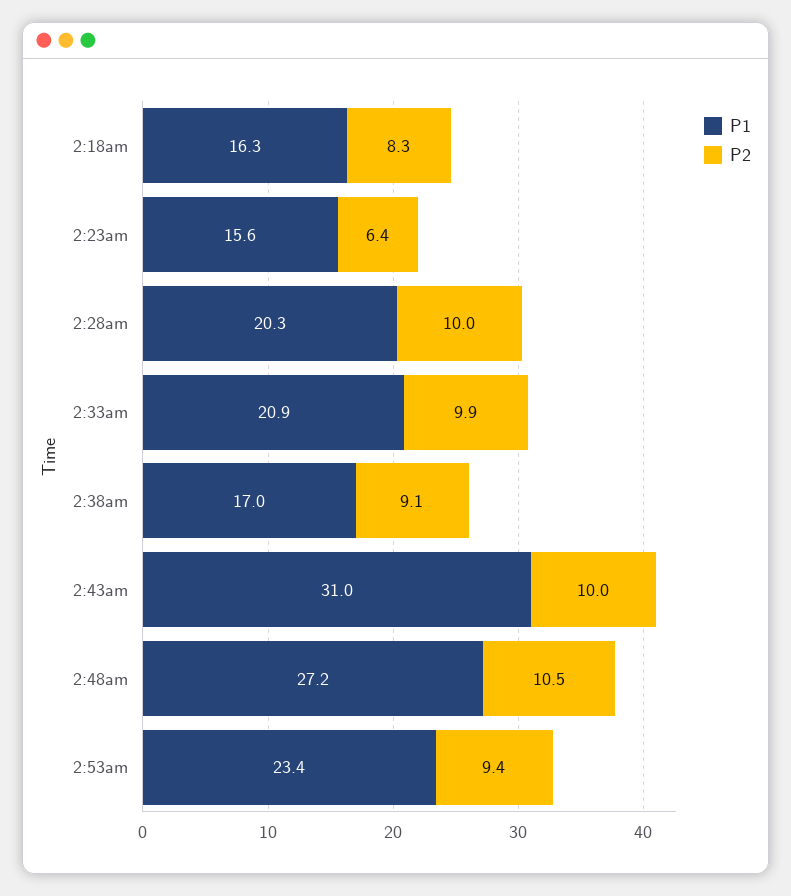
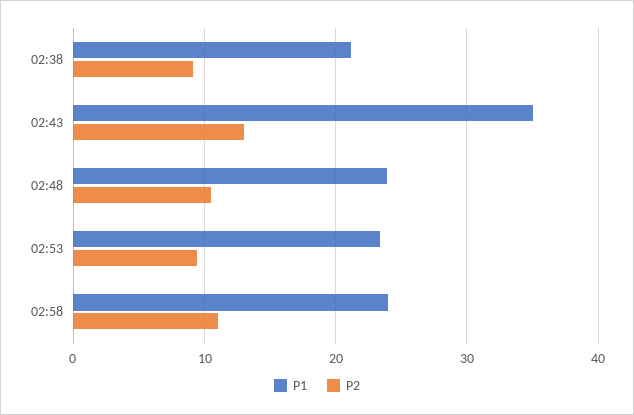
P1, 2:18am: 16.3 -> none
P2, 2:18am: 8.3 -> none
P1, 2:23am: 15.6 -> none
P2, 2:23am: 6.4 -> none
P1, 2:28am: 20.3 -> none
P2, 2:28am: 10 -> none
P1, 2:33am: 20.9 -> none
P2, 2:33am: 9.9 -> none
P1, 2:38am: 17 -> 21
P1, 2:43am: 31 -> 35
P2, 2:43am: 10 -> 13
P1, 2:48am: 27.2 -> 24
P1, 02:58: none -> 24
P2, 02:58: none -> 11

